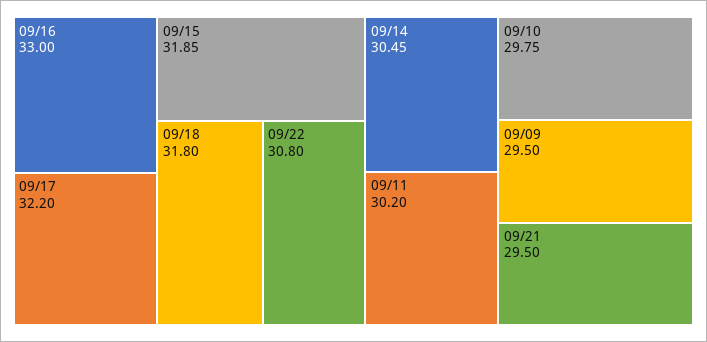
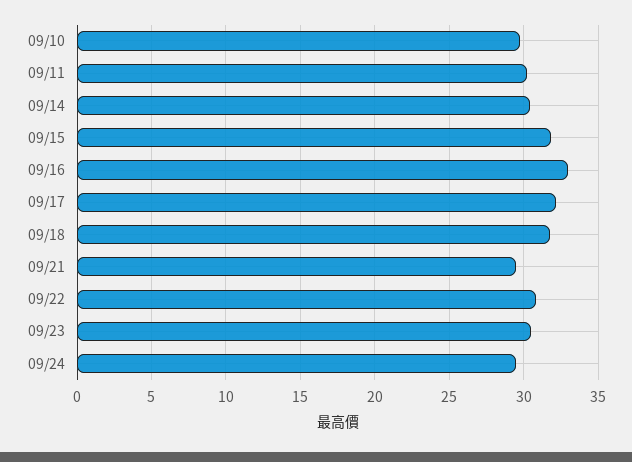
09/09: 29.5 -> none
09/23: none -> 30.5
09/24: none -> 29.5

